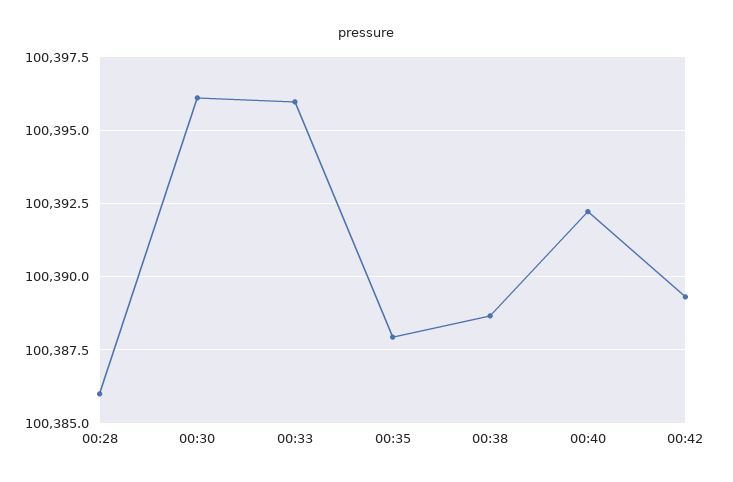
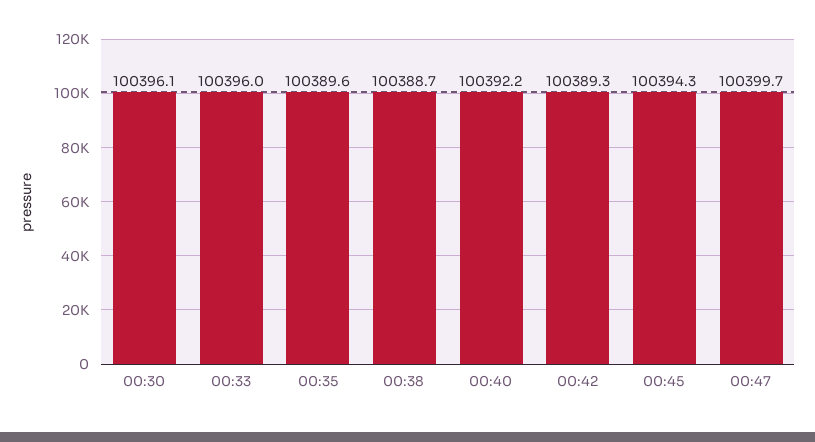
00:28: 100386 -> none
00:35: 100388 -> 100389.6
00:45: none -> 100394.3
00:47: none -> 100399.7

